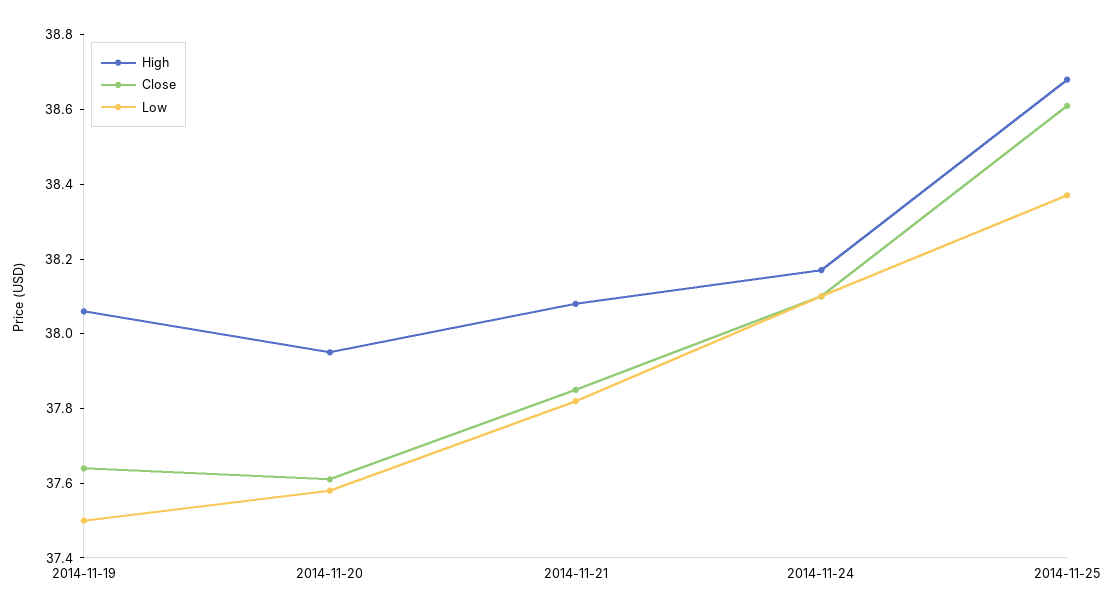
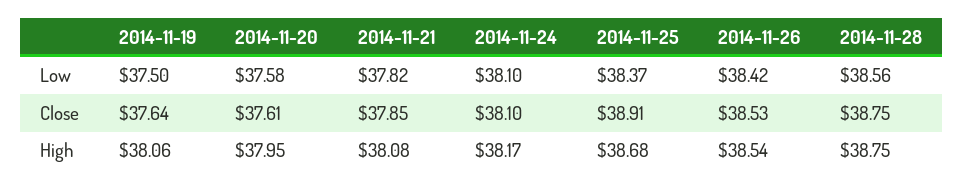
Close, 2014-11-25: 38.6 -> 38.91
Low, 2014-11-26: none -> 38.42
Low, 2014-11-28: none -> 38.56
Close, 2014-11-26: none -> 38.53
Close, 2014-11-28: none -> 38.75
High, 2014-11-26: none -> 38.54
High, 2014-11-28: none -> 38.75

